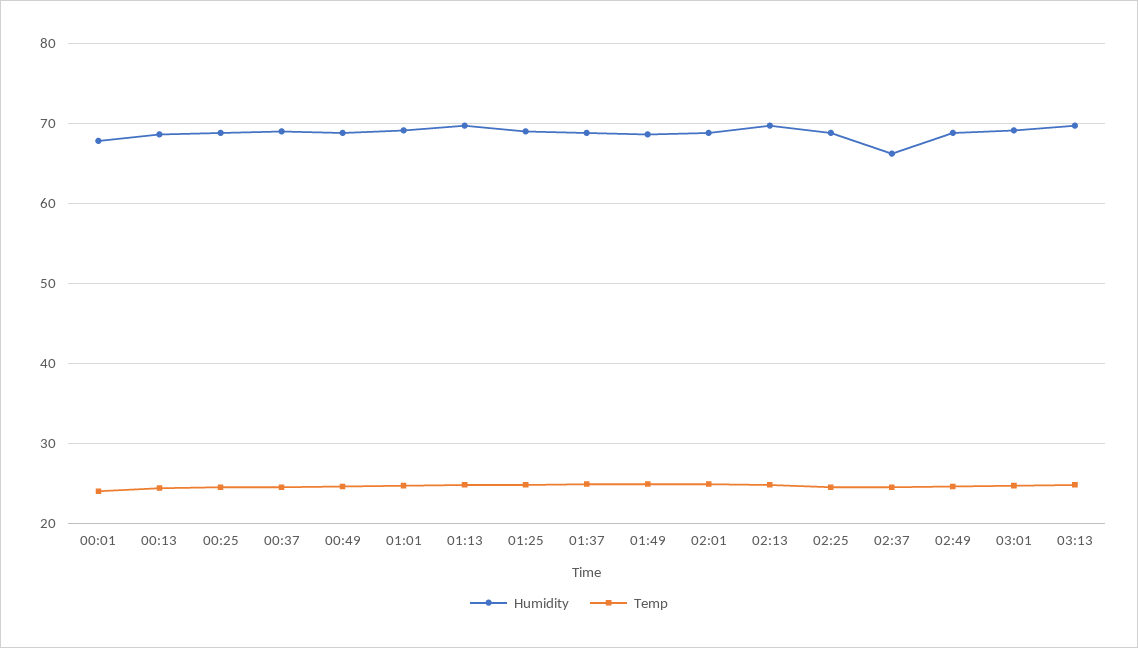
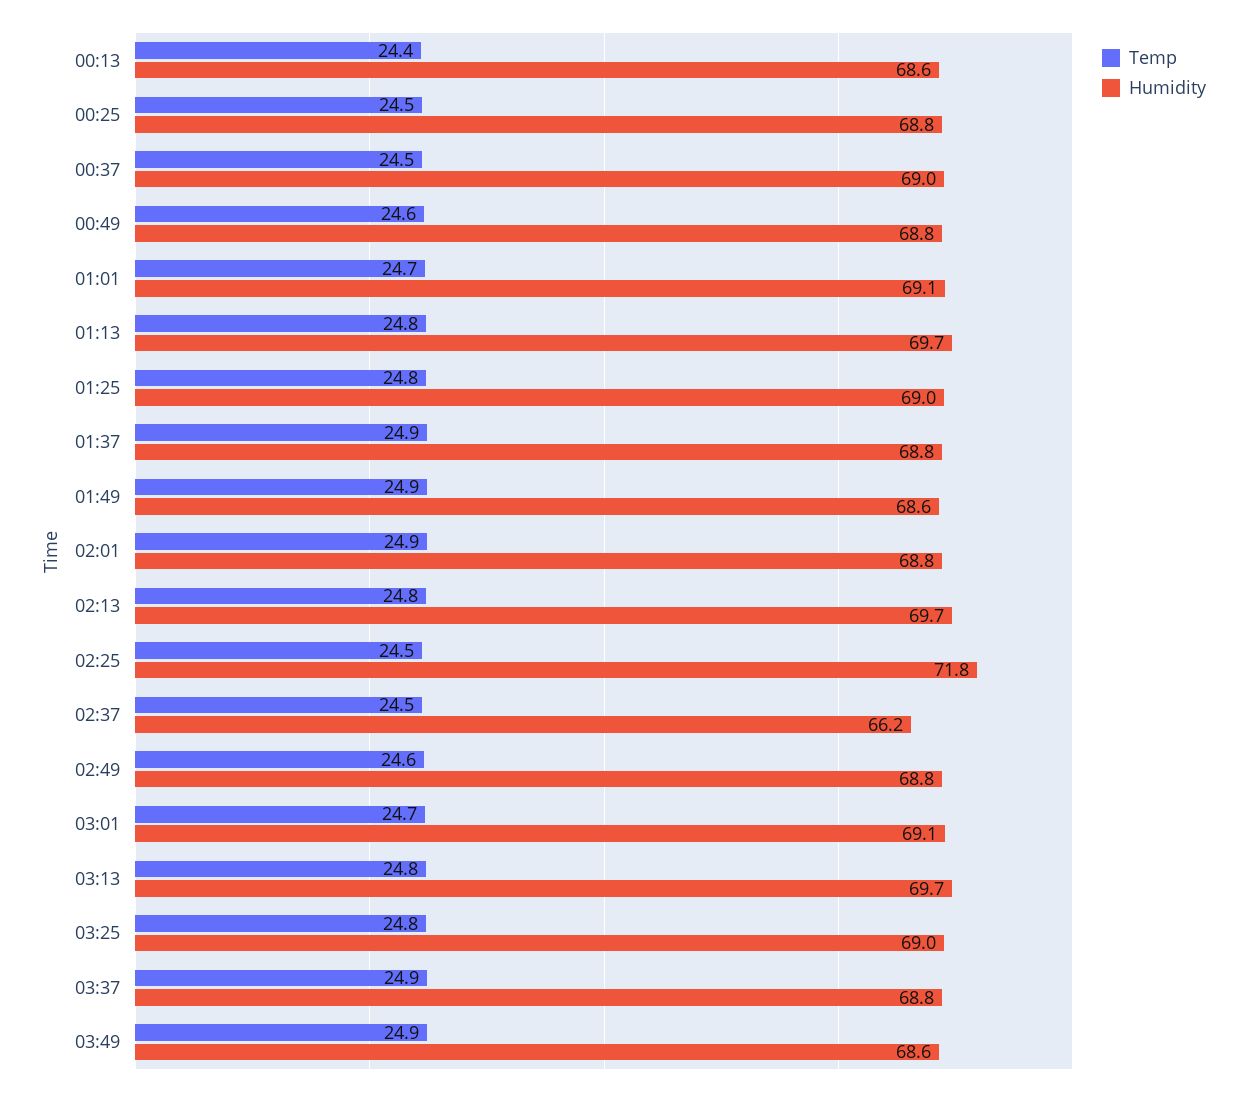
Humidity, 00:01: 68 -> none
Temp, 00:01: 24 -> none
Humidity, 02:25: 69 -> 71.8
Temp, 03:25: none -> 24.8
Humidity, 03:25: none -> 69
Temp, 03:37: none -> 24.9
Humidity, 03:37: none -> 68.8
Temp, 03:49: none -> 24.9
Humidity, 03:49: none -> 68.6

